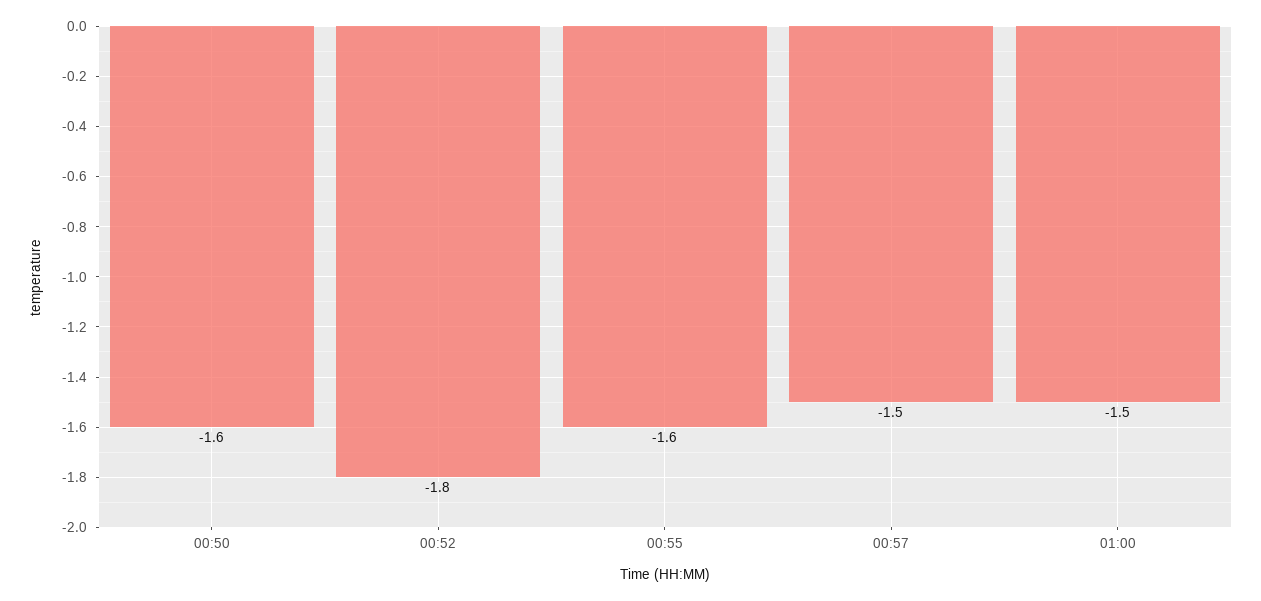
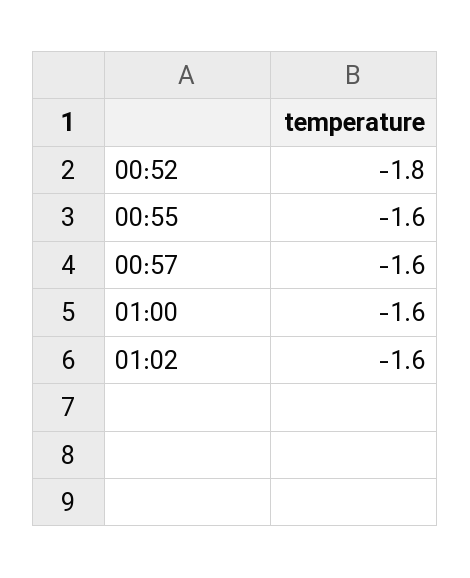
00:50: -1.6 -> none
00:57: -1.5 -> -1.6
01:00: -1.5 -> -1.6
01:02: none -> -1.6

